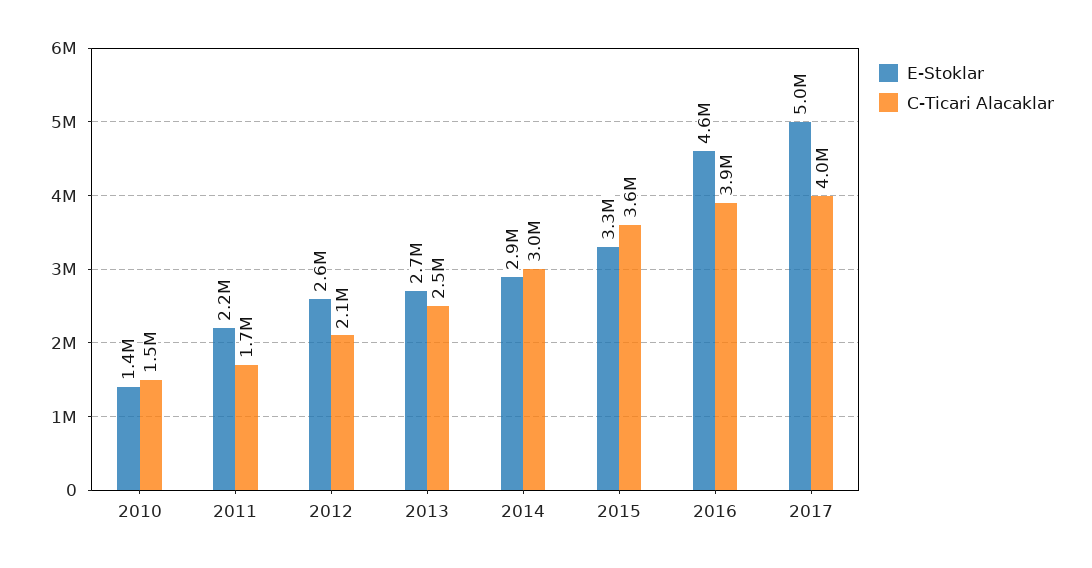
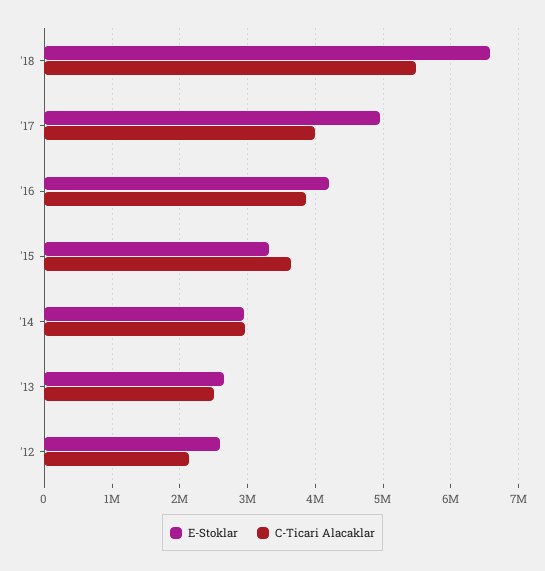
E-Stoklar, 2010: 1400000 -> none
C-Ticari Alacaklar, 2010: 1500000 -> none
E-Stoklar, 2011: 2200000 -> none
C-Ticari Alacaklar, 2011: 1700000 -> none
E-Stoklar, 2016: 4600000 -> 4200000
E-Stoklar, '18: none -> 6600000
C-Ticari Alacaklar, '18: none -> 5500000

